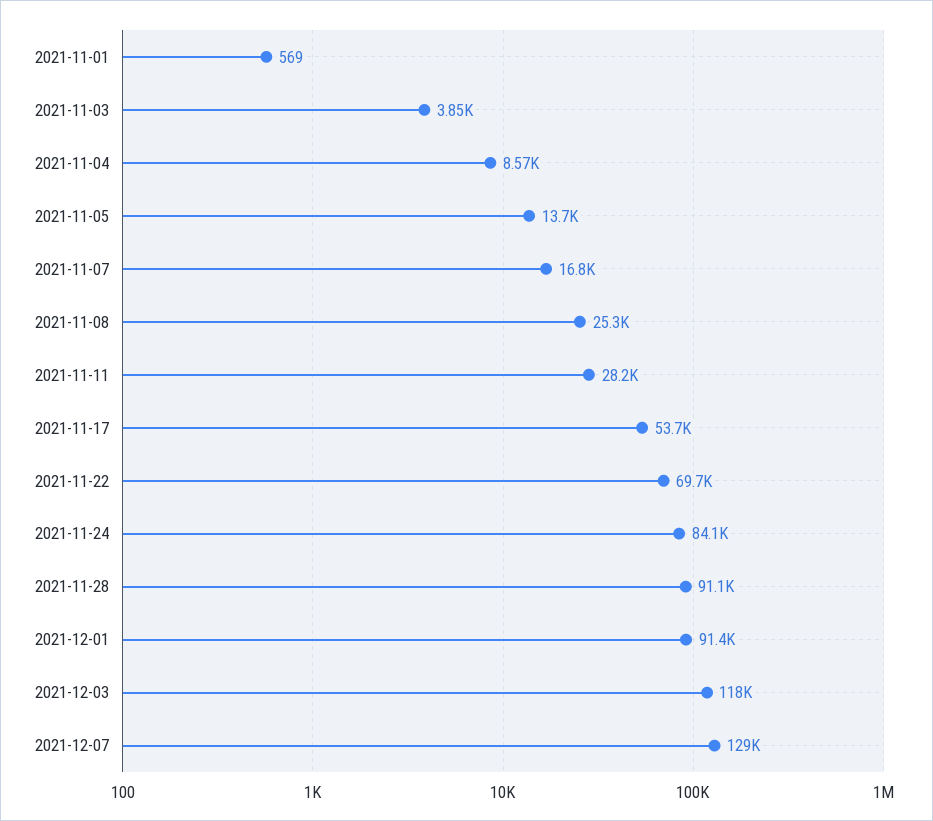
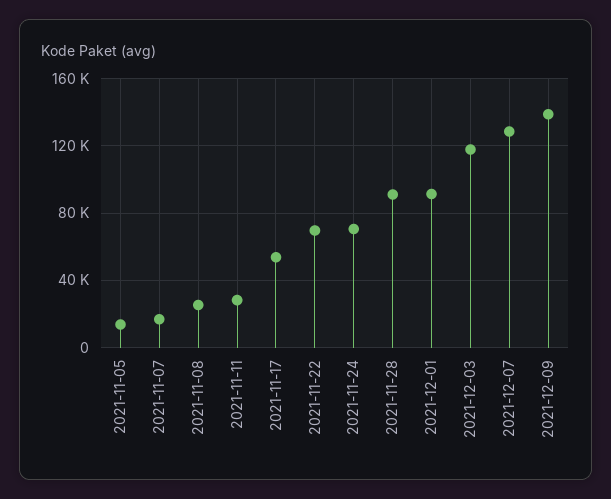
2021-11-01: 569 -> none
2021-11-03: 3850 -> none
2021-11-04: 8570 -> none
2021-11-24: 84100 -> 70000
2021-12-09: none -> 140000

